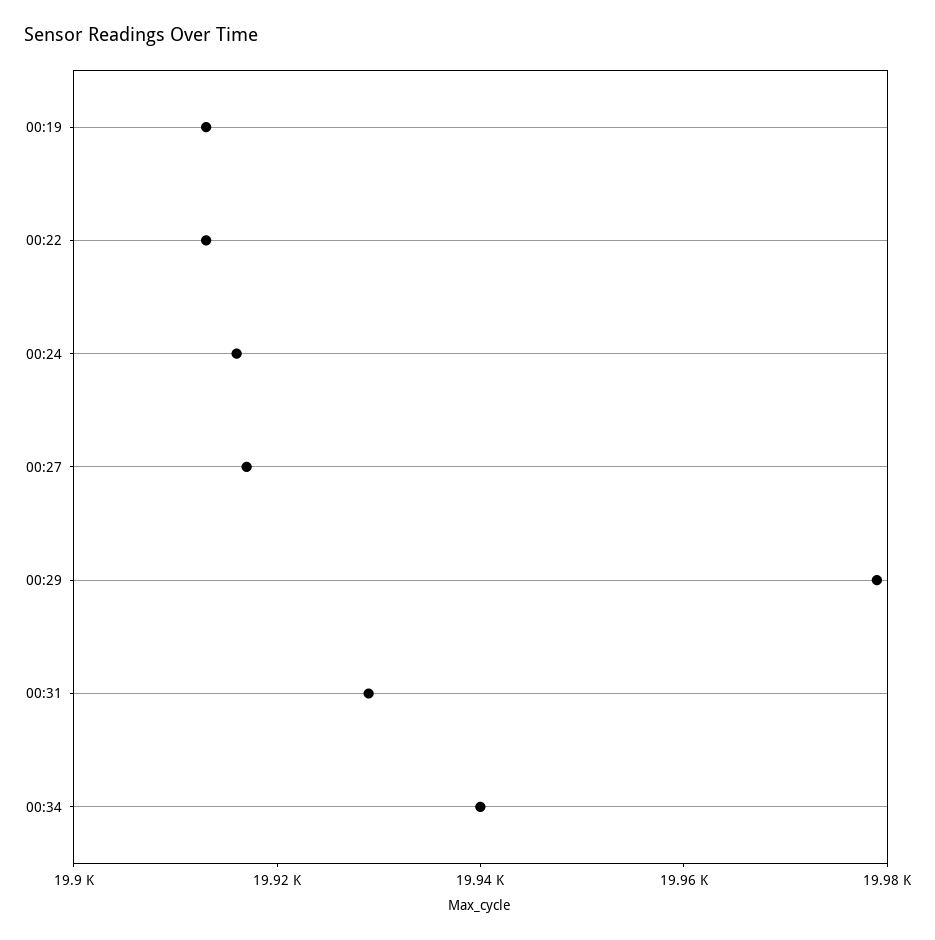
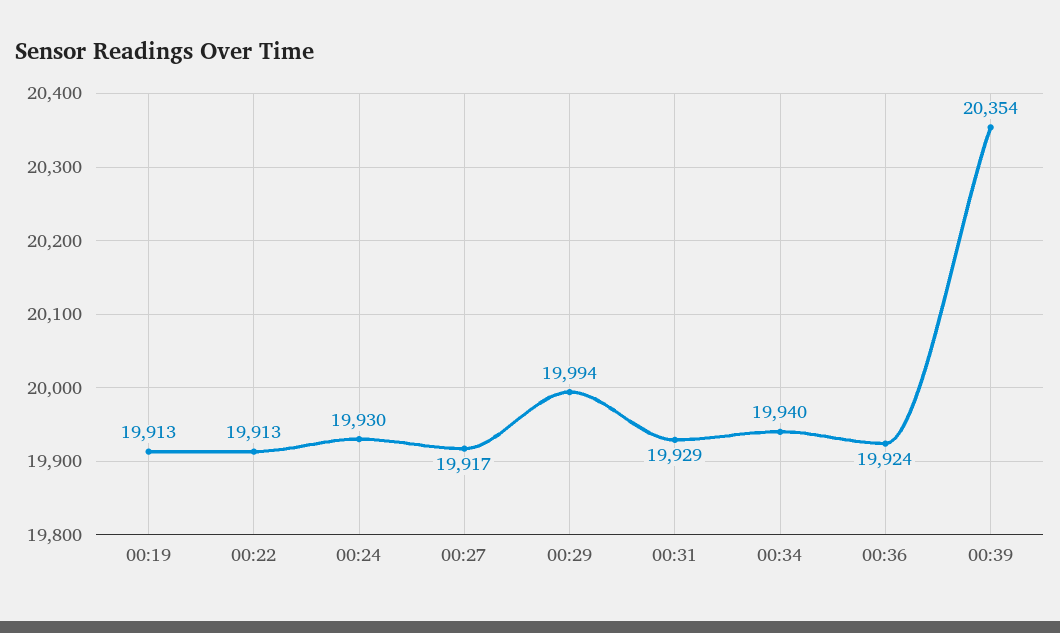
00:24: 19915 -> 19930
00:29: 19980 -> 19994
00:36: none -> 19924
00:39: none -> 20354

